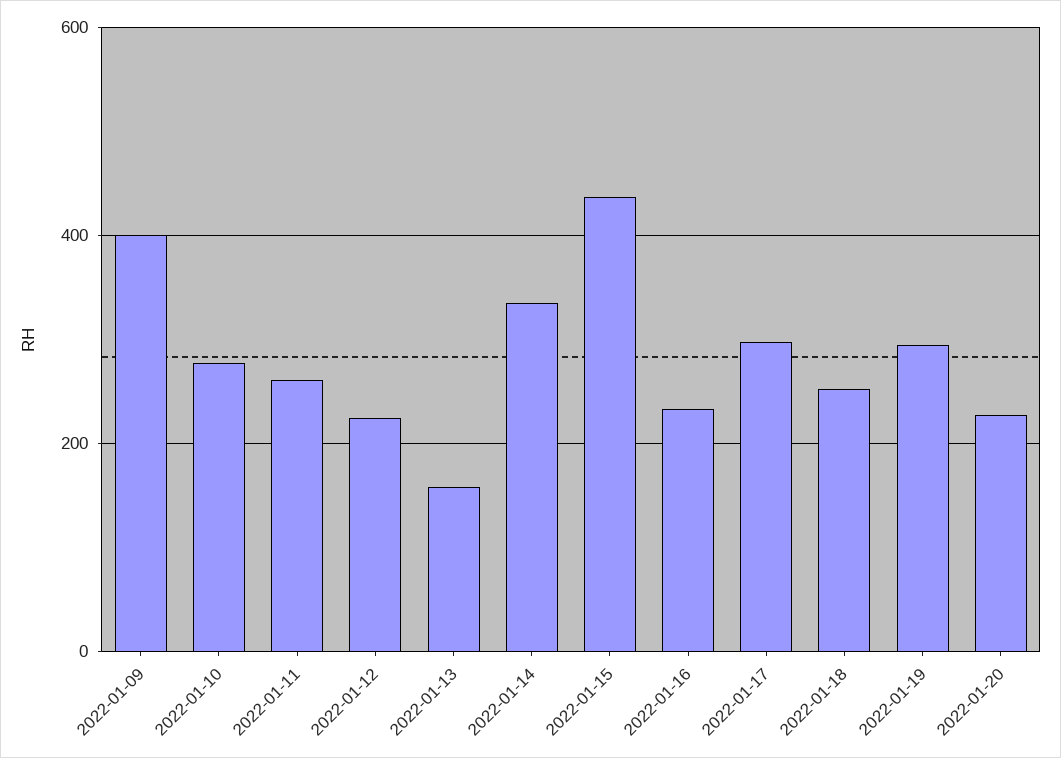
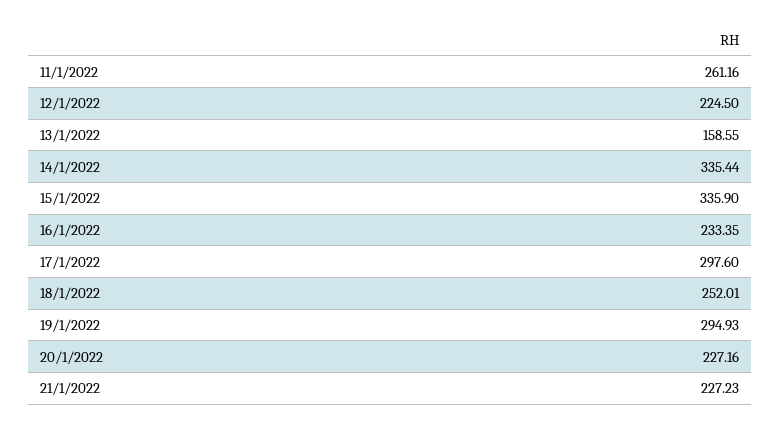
2022-01-09: 400 -> none
2022-01-10: 280 -> none
2022-01-15: 440 -> 335.9
21/1/2022: none -> 227.23

